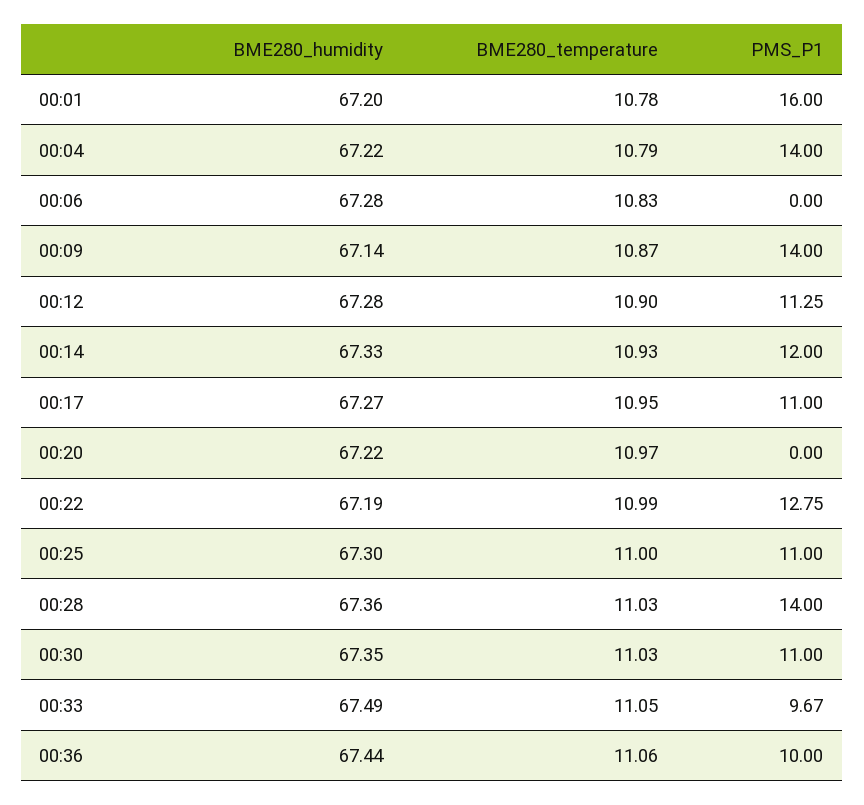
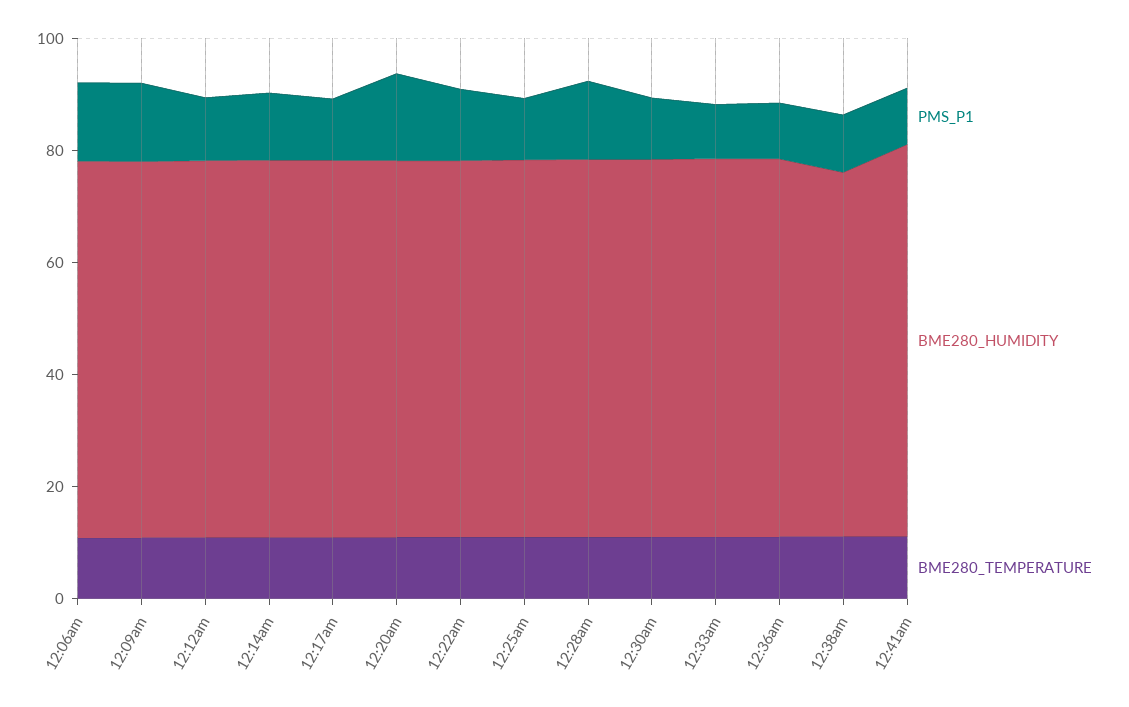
BME280_humidity, 00:01: 67.2 -> none
BME280_temperature, 00:01: 10.78 -> none
PMS_P1, 00:01: 16 -> none
BME280_humidity, 00:04: 67.22 -> none
BME280_temperature, 00:04: 10.79 -> none
PMS_P1, 00:04: 14 -> none
PMS_P1, 00:06: 0 -> 15
PMS_P1, 00:20: 0 -> 15
PMS_P1, 12:38am: none -> 10
BME280_humidity, 12:38am: none -> 65
BME280_temperature, 12:38am: none -> 10
PMS_P1, 12:41am: none -> 10
BME280_humidity, 12:41am: none -> 70
BME280_temperature, 12:41am: none -> 10

